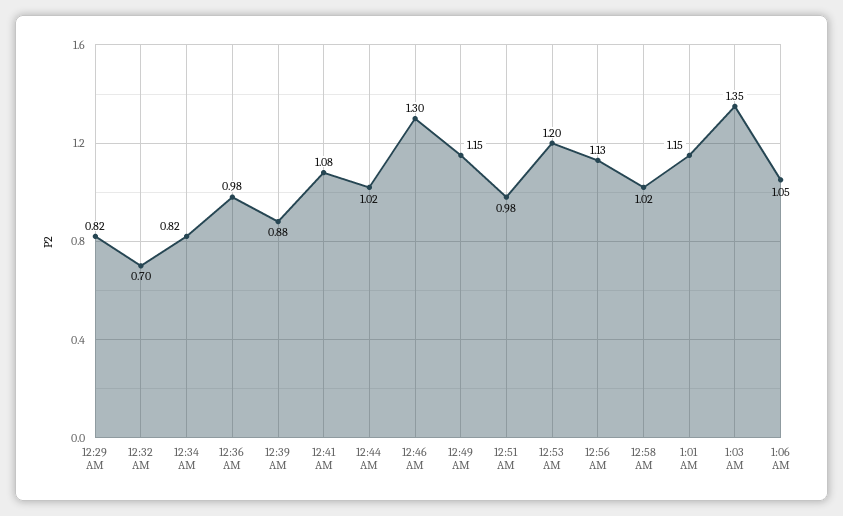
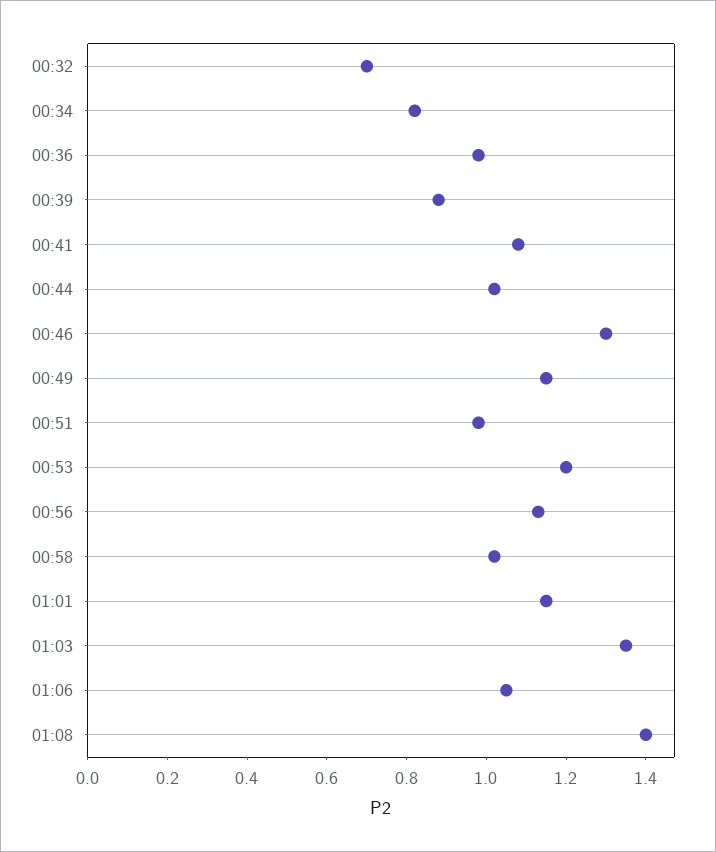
12:29 AM: 0.82 -> none
01:08: none -> 1.4

